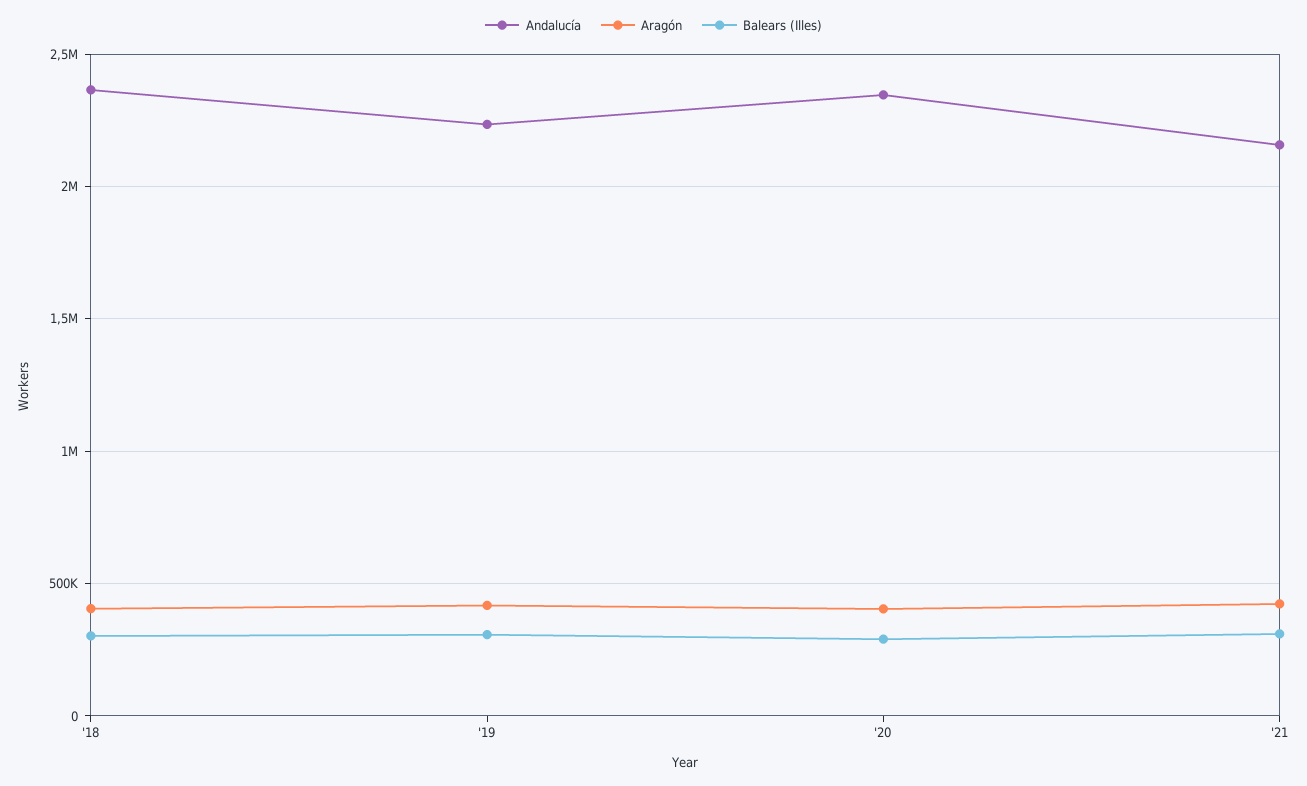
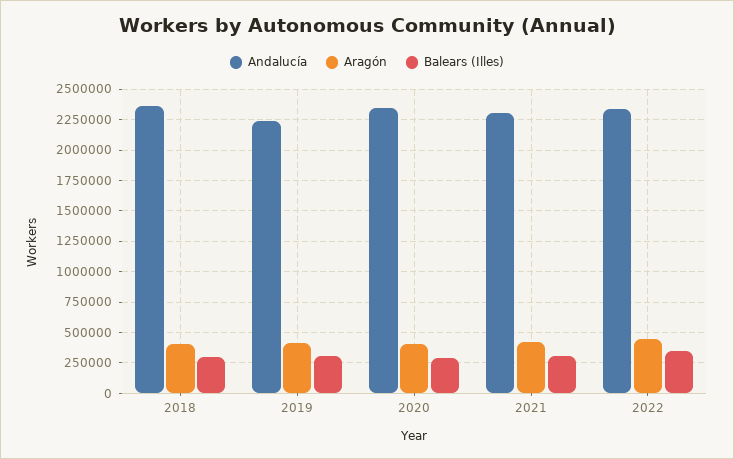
Andalucía, '21: 2150000 -> 2300000
Andalucía, 2022: none -> 2350000
Aragón, 2022: none -> 450000
Balears (Illes), 2022: none -> 350000

